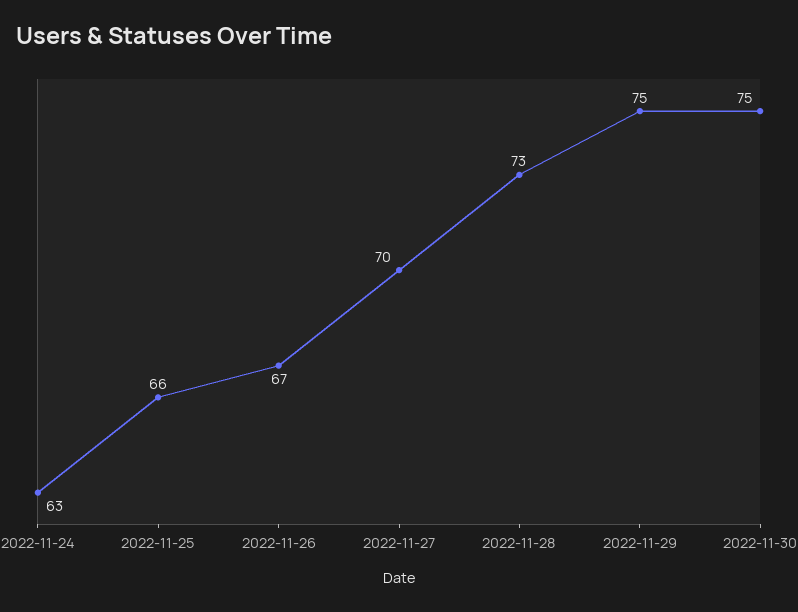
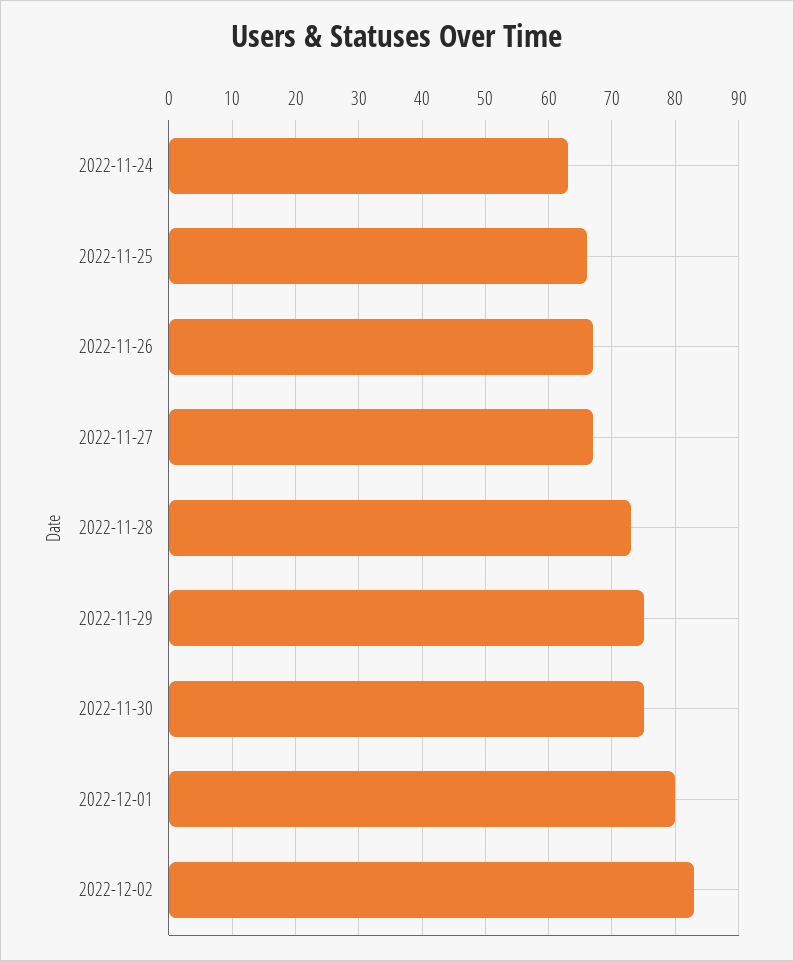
2022-11-27: 70 -> 67
2022-12-01: none -> 80
2022-12-02: none -> 83

